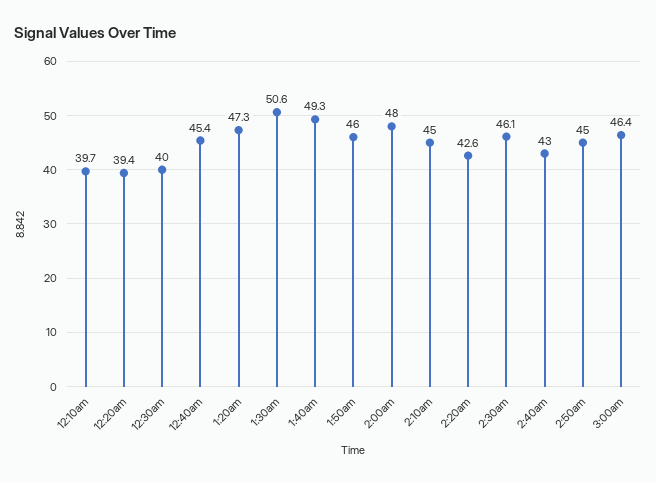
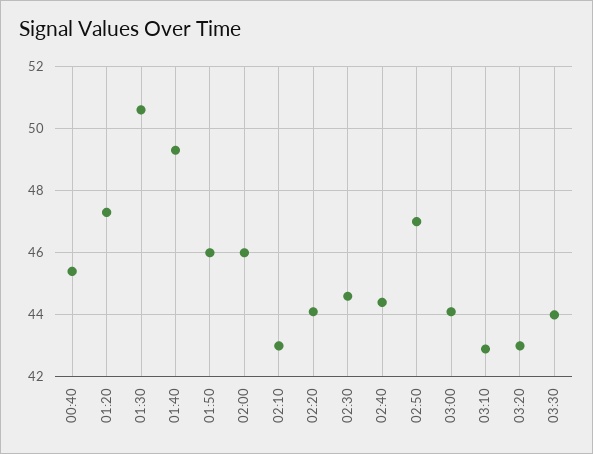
12:10am: 39.7 -> none
12:20am: 39.4 -> none
12:30am: 40 -> none
2:00am: 48 -> 46
2:10am: 45 -> 43
2:20am: 42.6 -> 44
2:30am: 46.1 -> 44.5
2:40am: 43 -> 44.5
2:50am: 45 -> 47
3:00am: 46.4 -> 44
03:10: none -> 43
03:20: none -> 43
03:30: none -> 44

